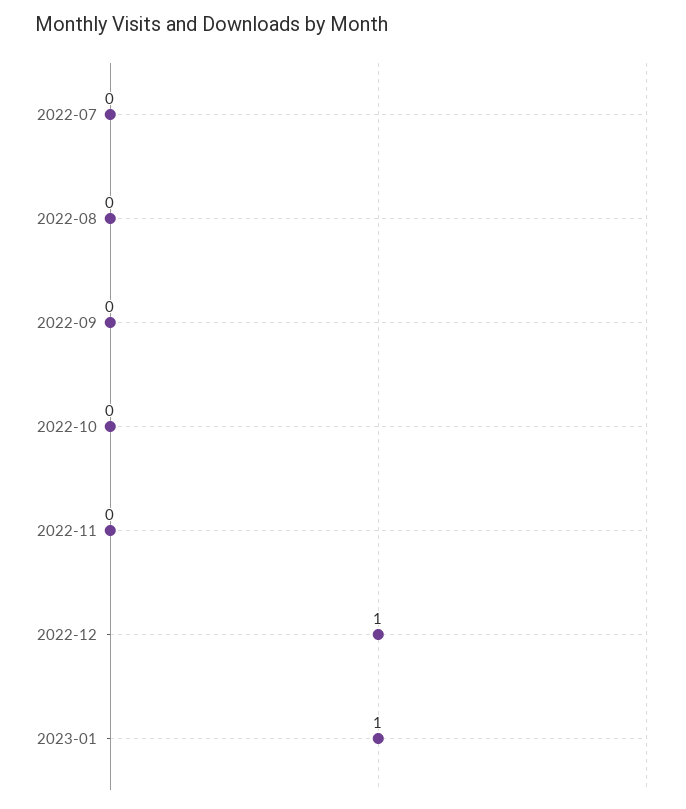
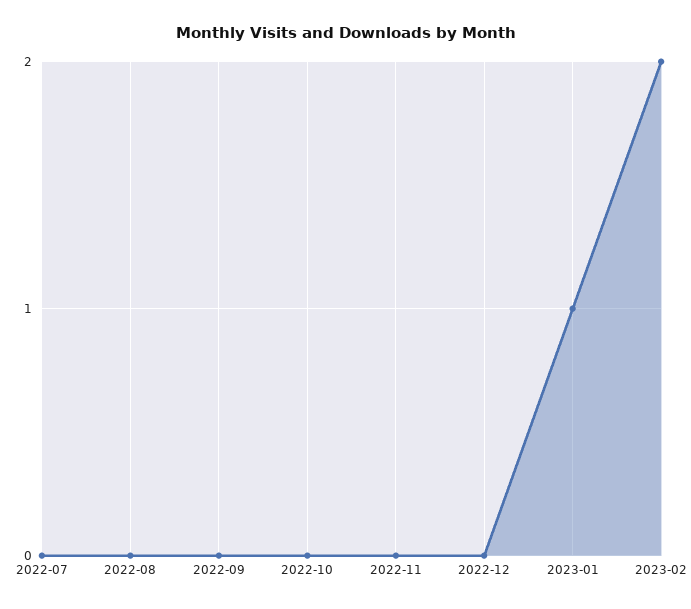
2022-12: 1 -> 0
2023-02: none -> 2

